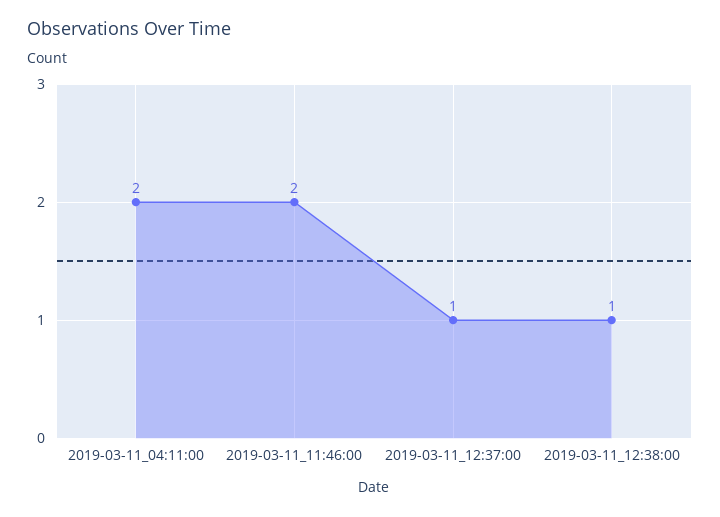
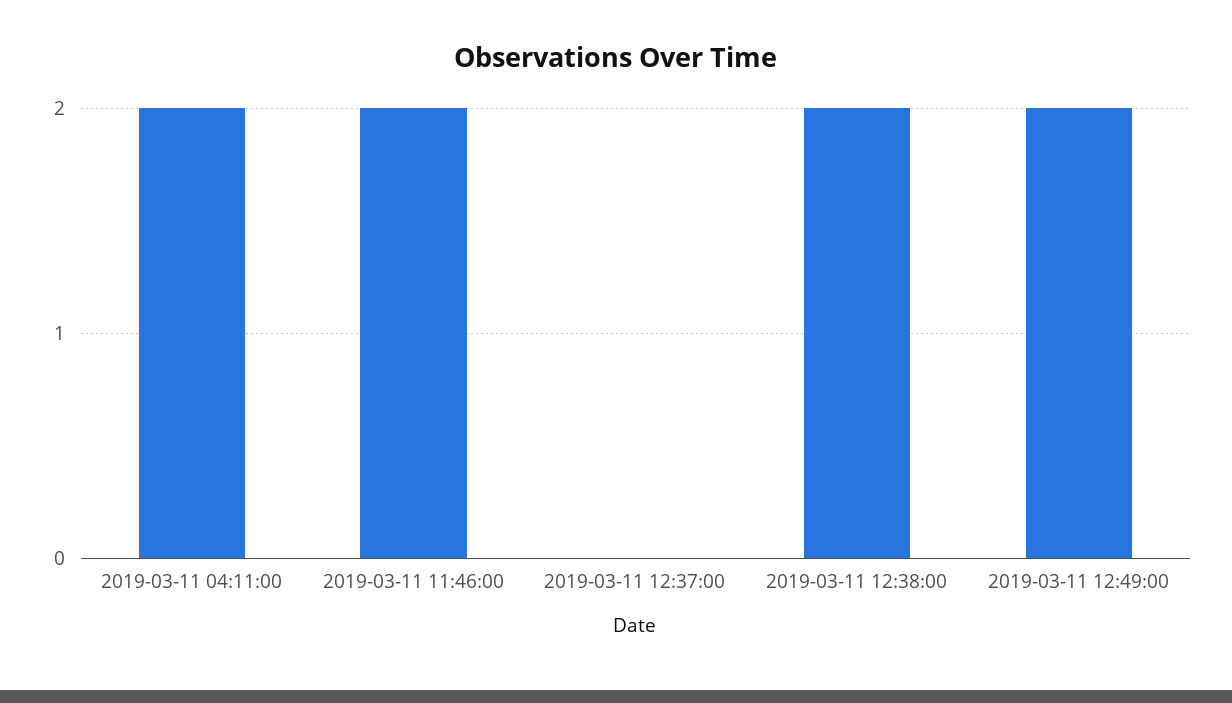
2019-03-11_12:37:00: 1 -> 0
2019-03-11_12:38:00: 1 -> 2
2019-03-11 12:49:00: none -> 2

